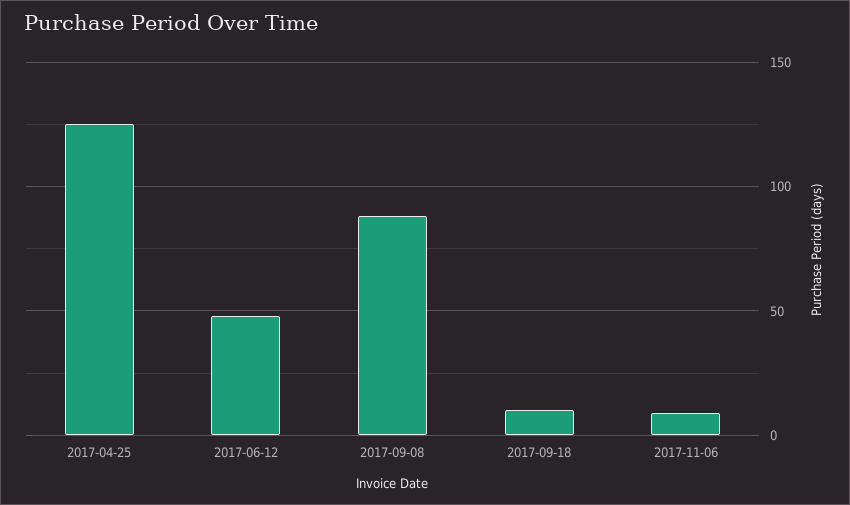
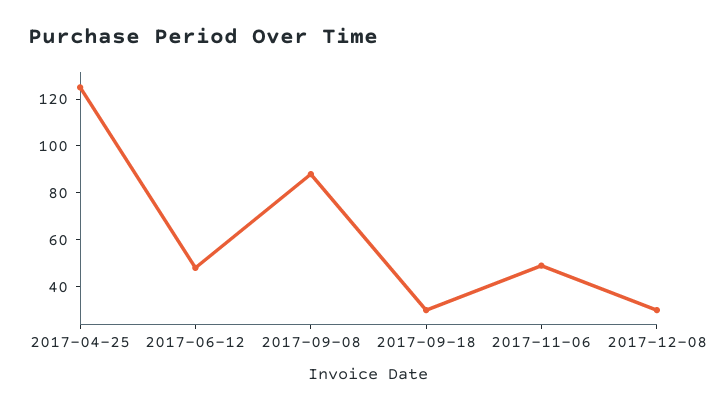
2017-09-18: 10 -> 30
2017-11-06: 10 -> 50
2017-12-08: none -> 30

